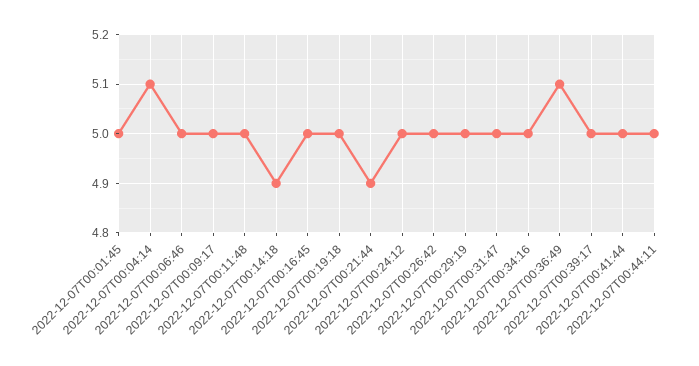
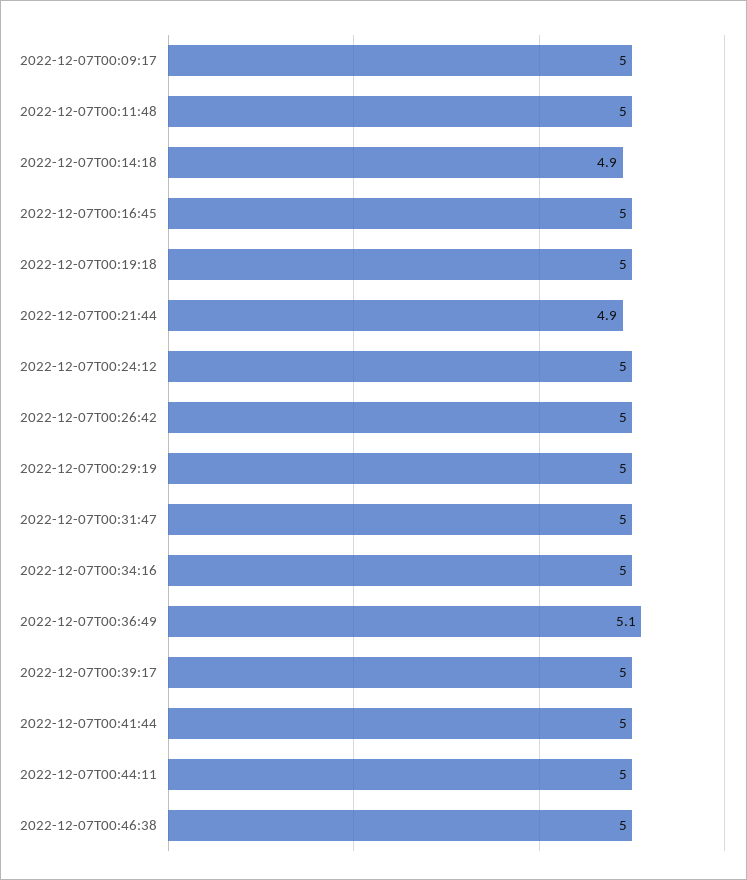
2022-12-07T00:01:45: 5 -> none
2022-12-07T00:04:14: 5.1 -> none
2022-12-07T00:06:46: 5 -> none
2022-12-07T00:46:38: none -> 5

